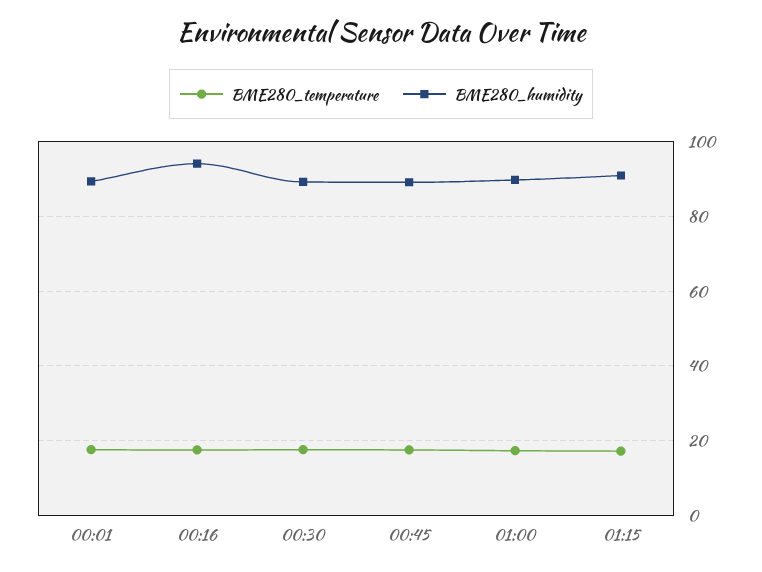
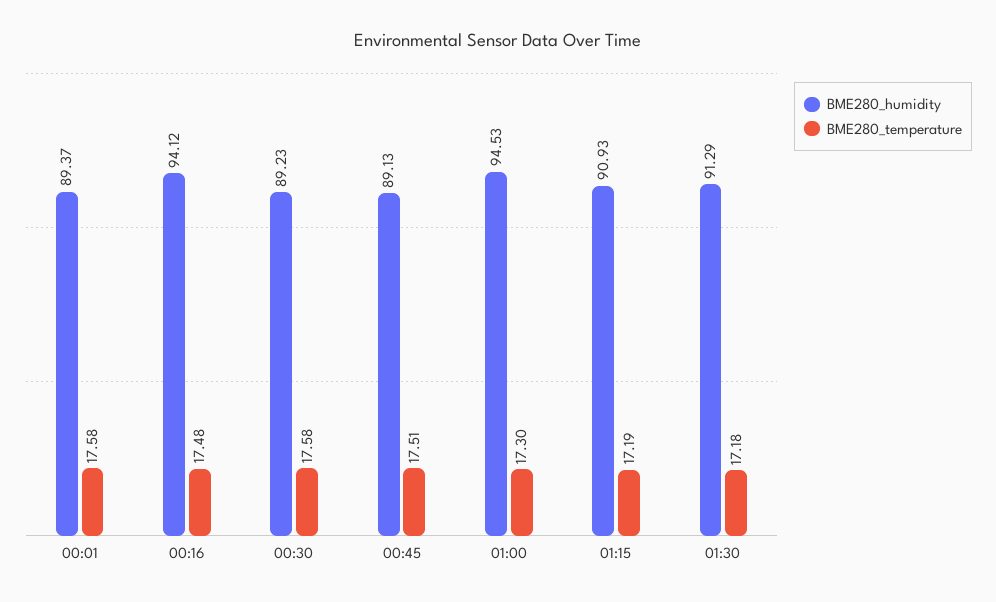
BME280_humidity, 01:00: 90 -> 94.53
BME280_humidity, 01:30: none -> 91.29
BME280_temperature, 01:30: none -> 17.18

